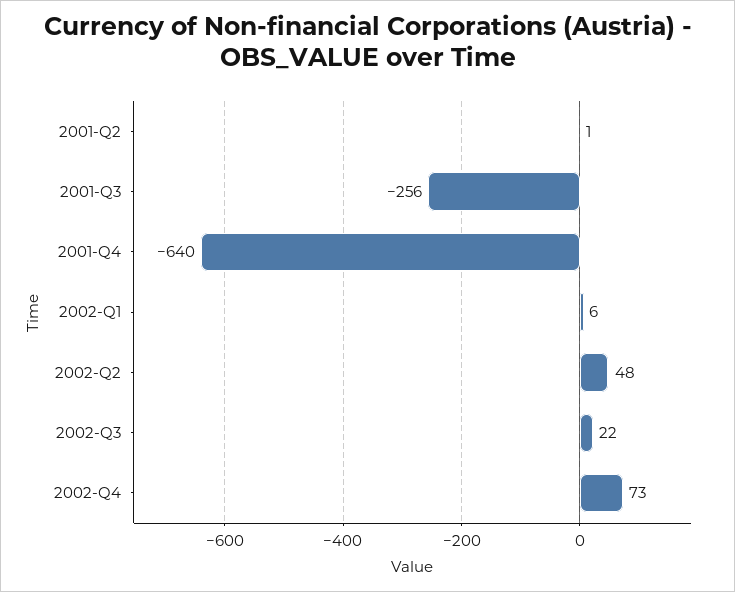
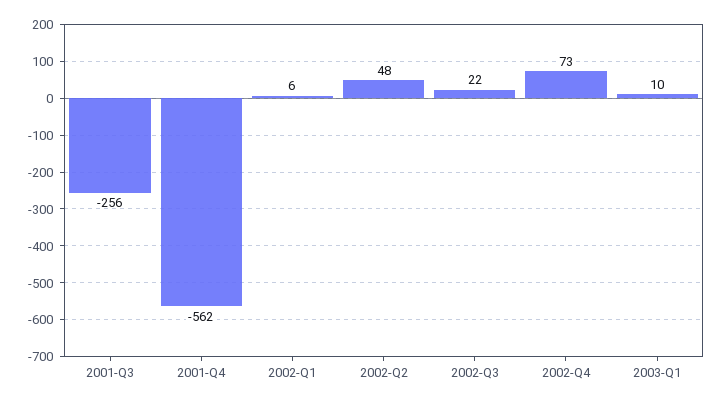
2001-Q2: 1 -> none
2001-Q4: -640 -> -562
2003-Q1: none -> 10

